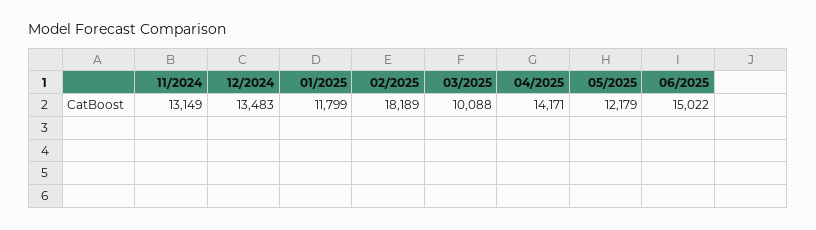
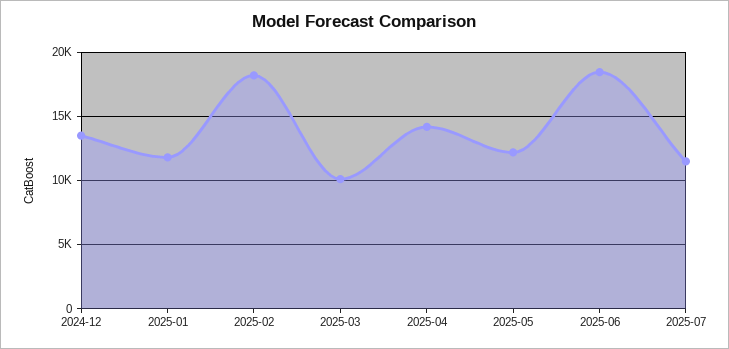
11/2024: 13149 -> none
06/2025: 15022 -> 18500
2025-07: none -> 11500

